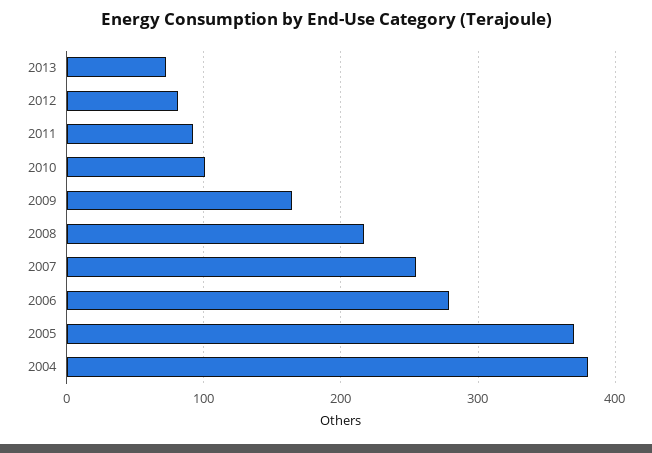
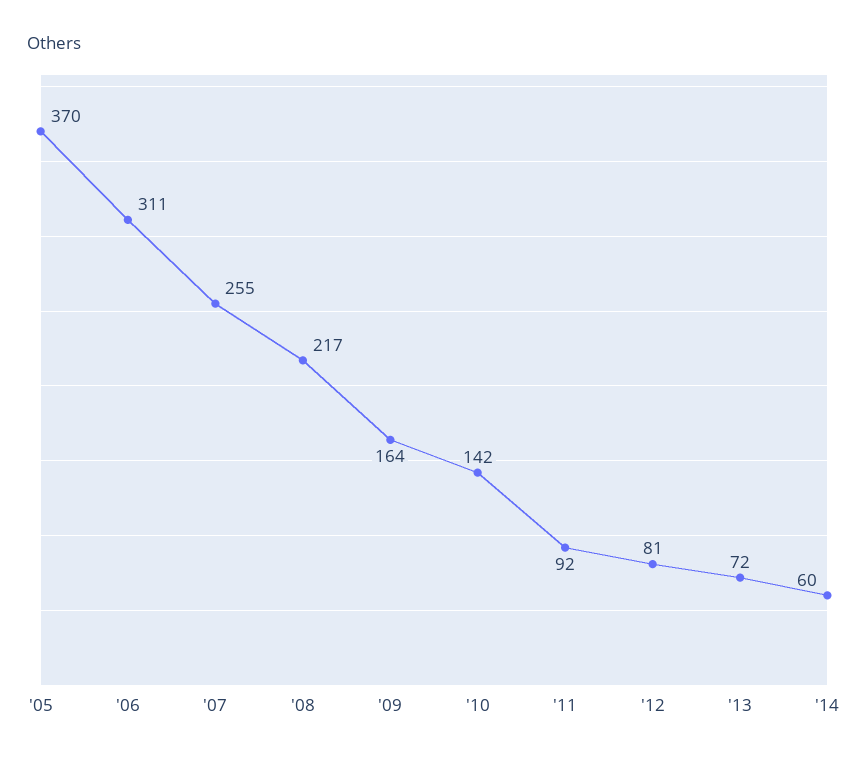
2010: 100 -> 142
2006: 280 -> 311
2004: 380 -> none
'14: none -> 60

